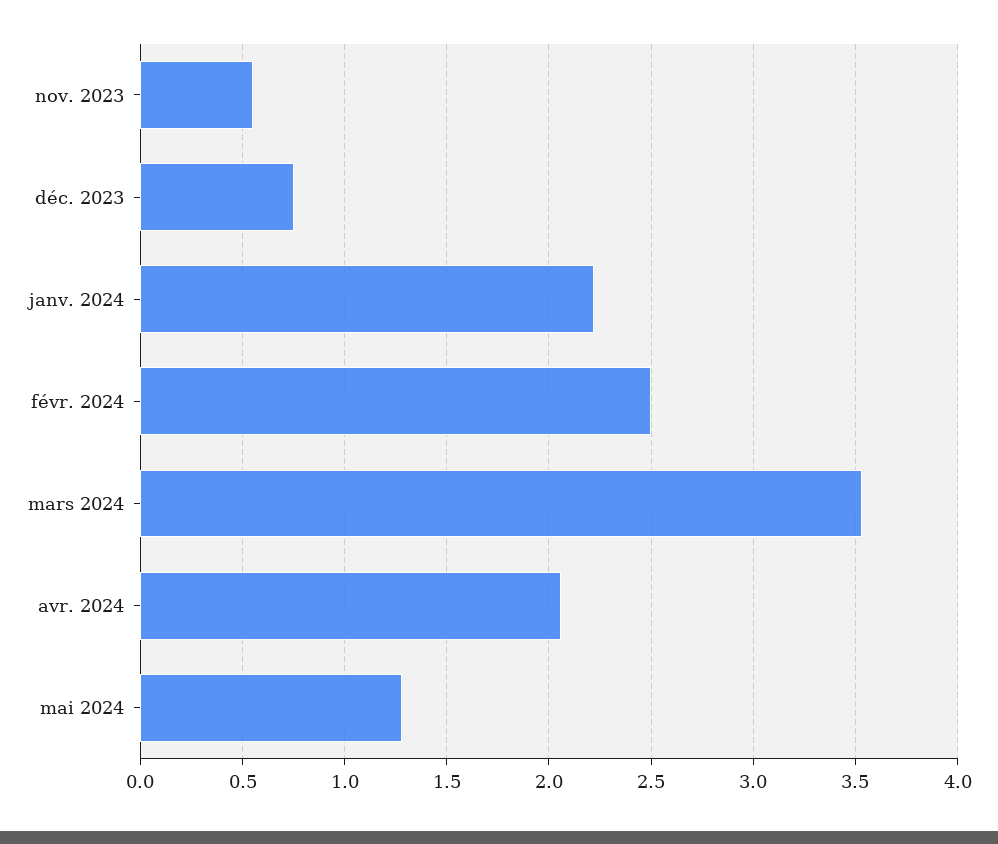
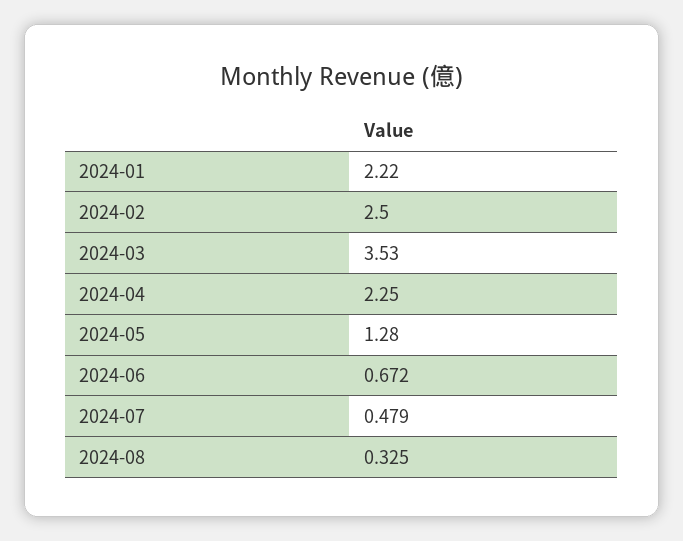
nov. 2023: 0.55 -> none
déc. 2023: 0.75 -> none
avr. 2024: 2.05 -> 2.25
2024-06: none -> 0.672
2024-07: none -> 0.479
2024-08: none -> 0.325

